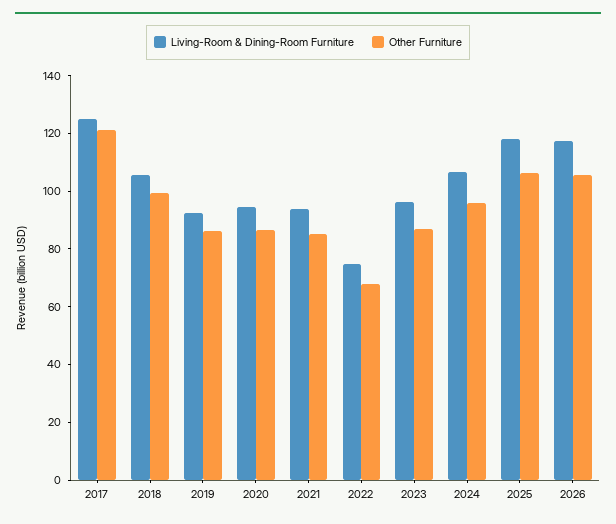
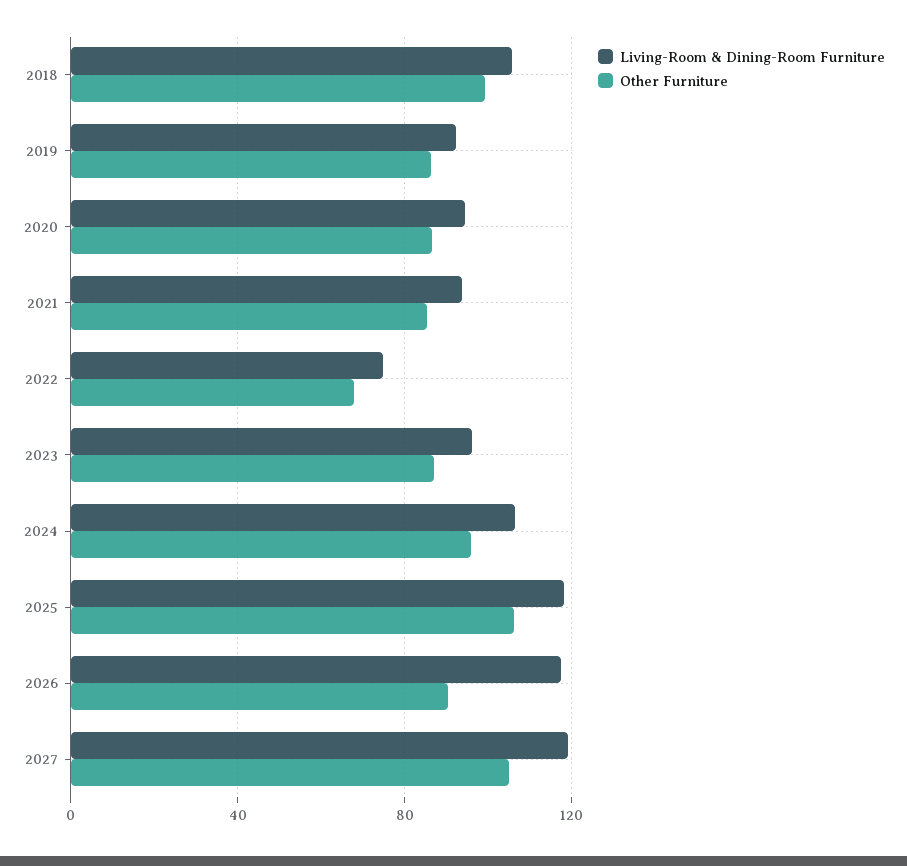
Living-Room & Dining-Room Furniture, 2017: 125 -> none
Other Furniture, 2017: 120 -> none
Other Furniture, 2026: 105 -> 90
Living-Room & Dining-Room Furniture, 2027: none -> 120
Other Furniture, 2027: none -> 105

